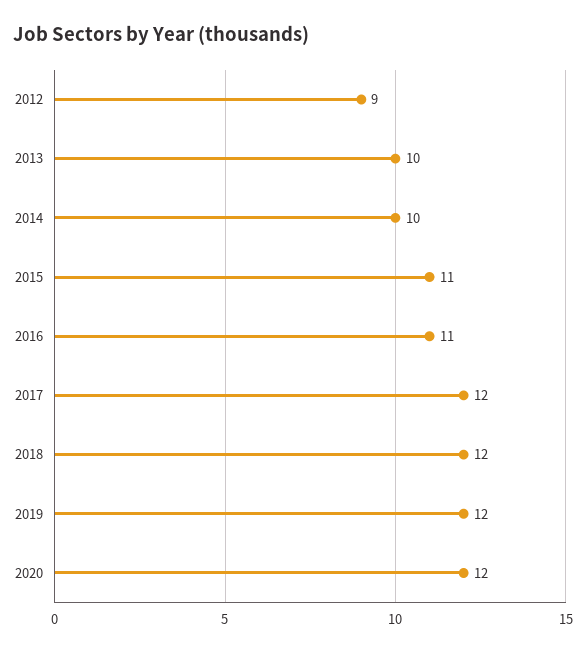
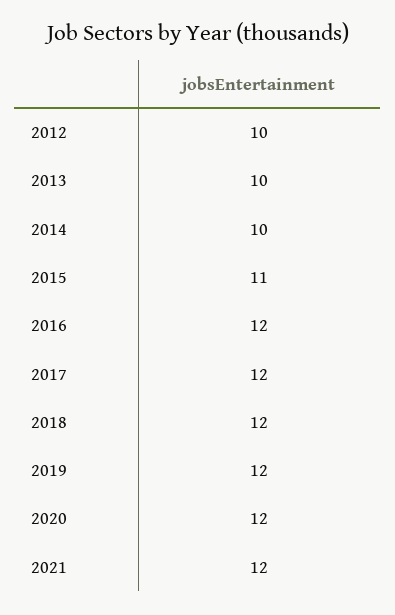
2012: 9 -> 10
2016: 11 -> 12
2021: none -> 12

